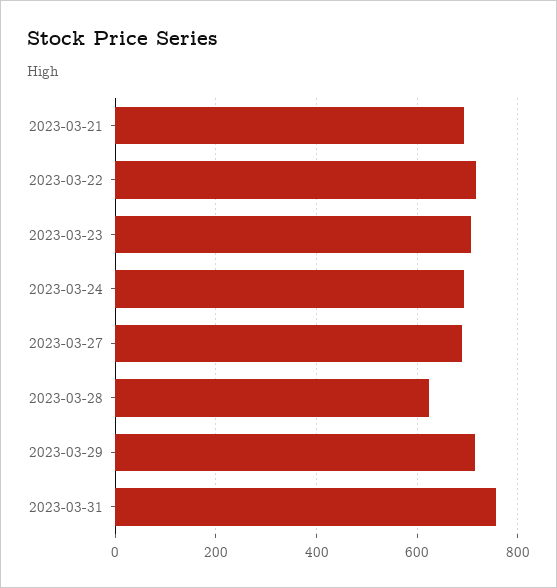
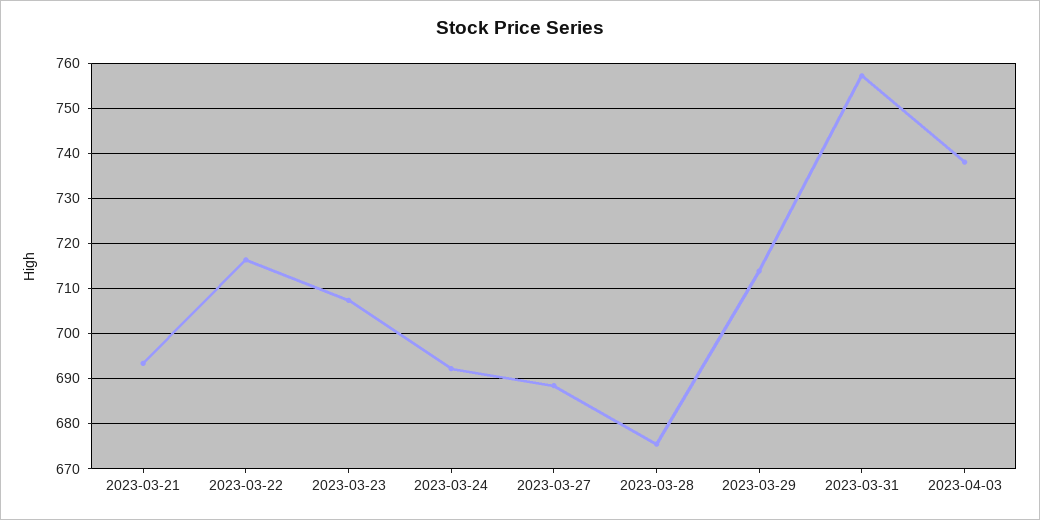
2023-03-28: 620 -> 676
2023-04-03: none -> 738

